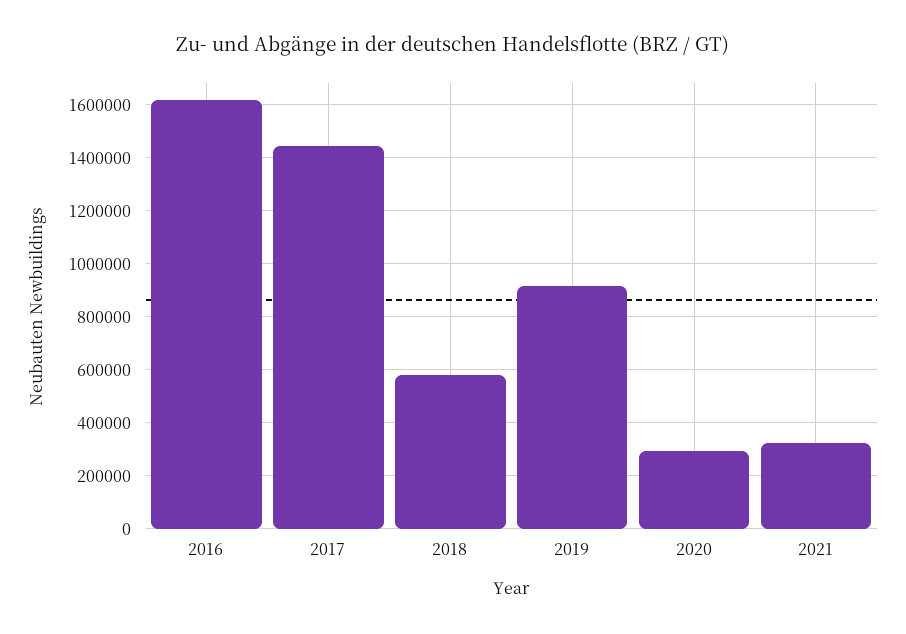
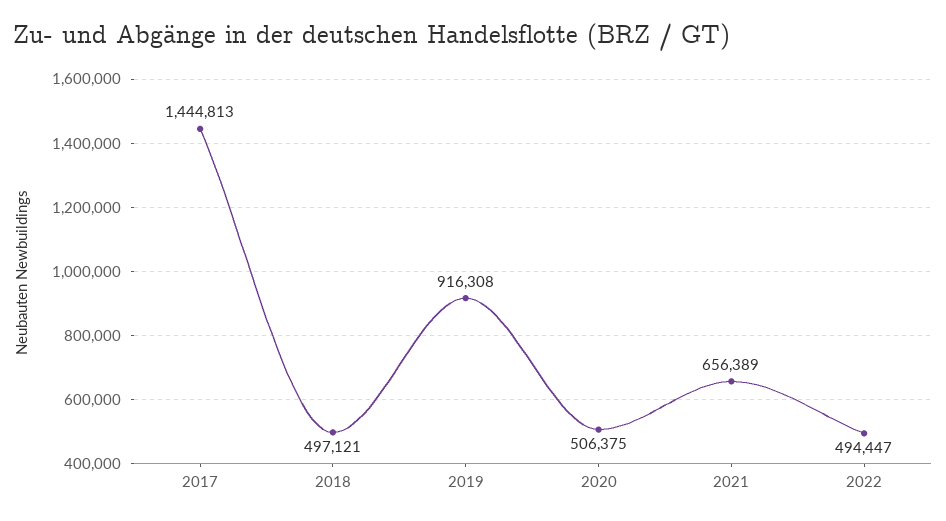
2016: 1625000 -> none
2018: 575000 -> 497121
2020: 300000 -> 506375
2021: 325000 -> 656389
2022: none -> 494447

